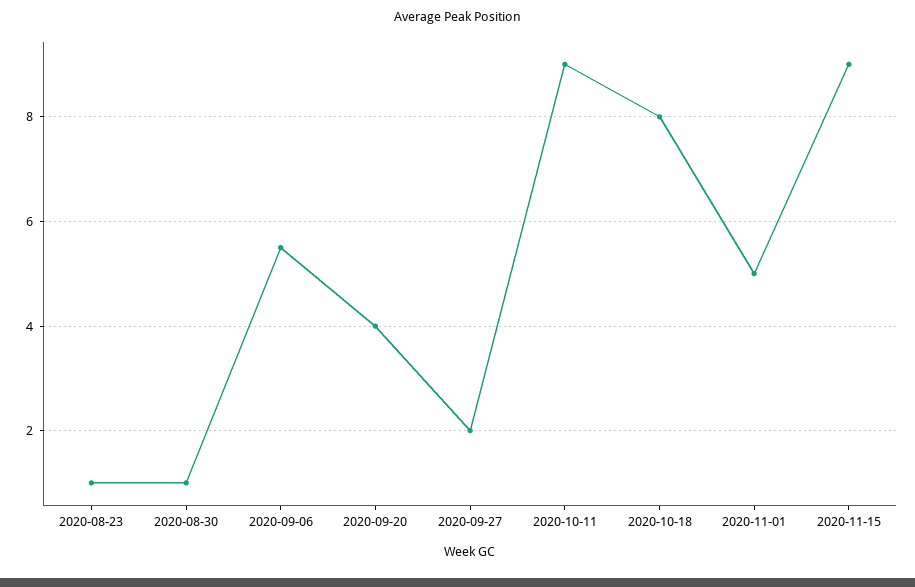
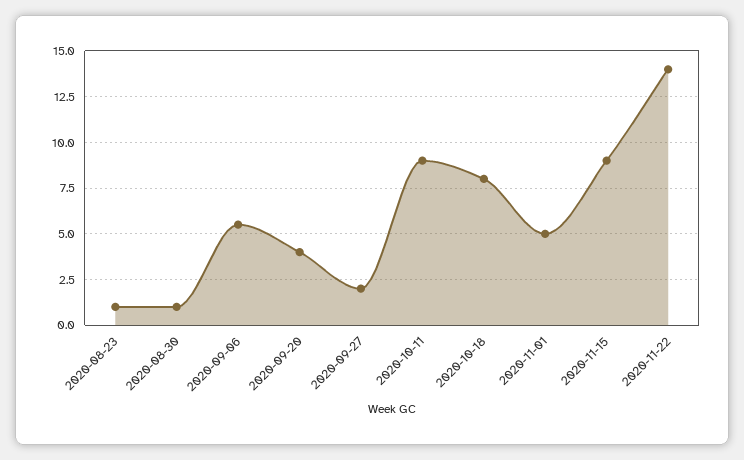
2020-11-22: none -> 14

